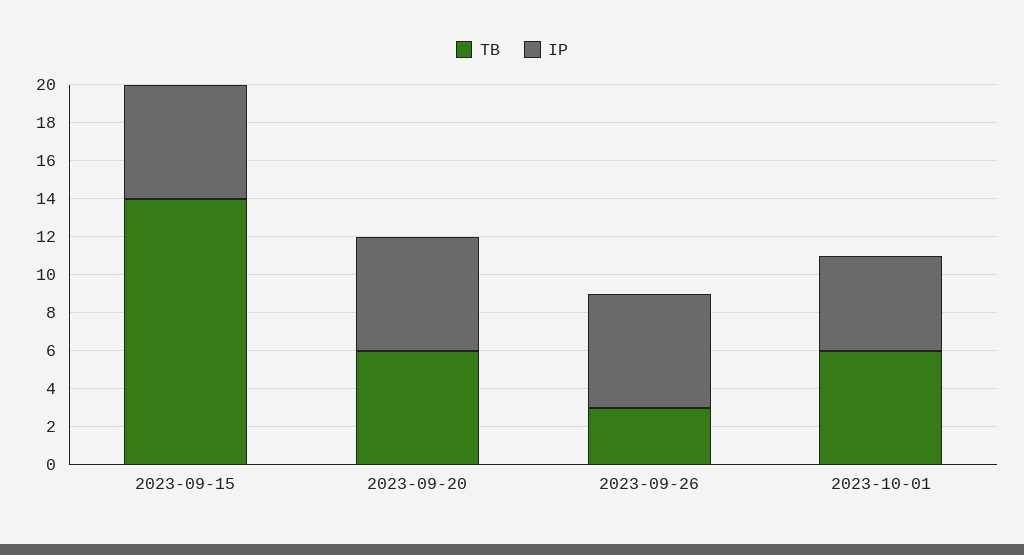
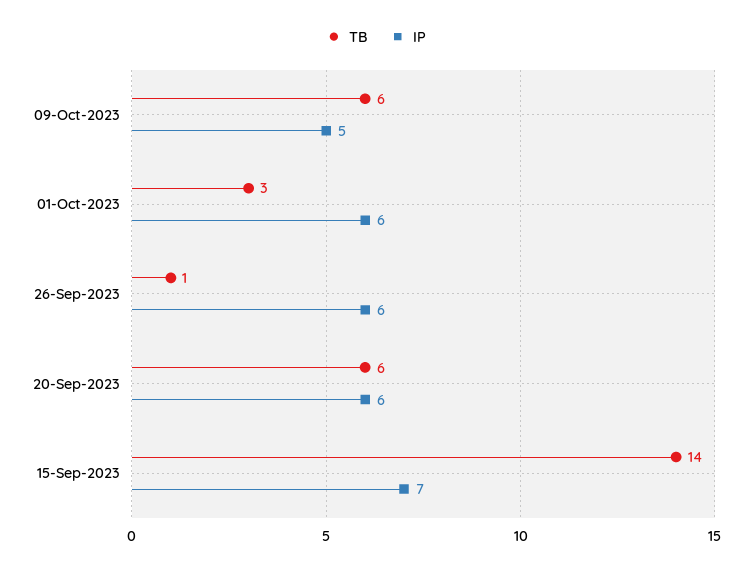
IP, 2023-09-15: 6 -> 7
TB, 2023-09-26: 3 -> 1
TB, 2023-10-01: 6 -> 3
IP, 2023-10-01: 5 -> 6
TB, 09-Oct-2023: none -> 6
IP, 09-Oct-2023: none -> 5

